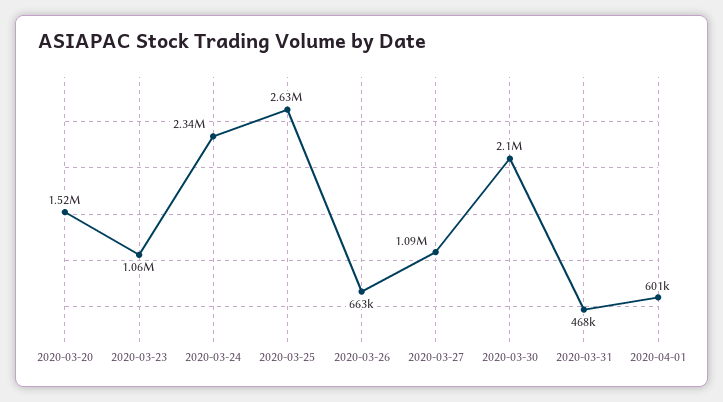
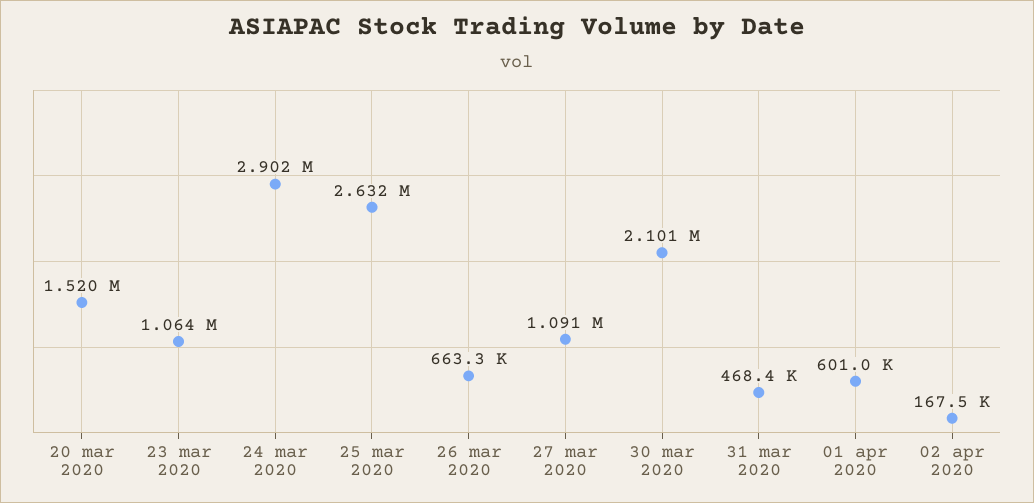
2020-03-24: 2340000 -> 2902000
02 apr 2020: none -> 167500

